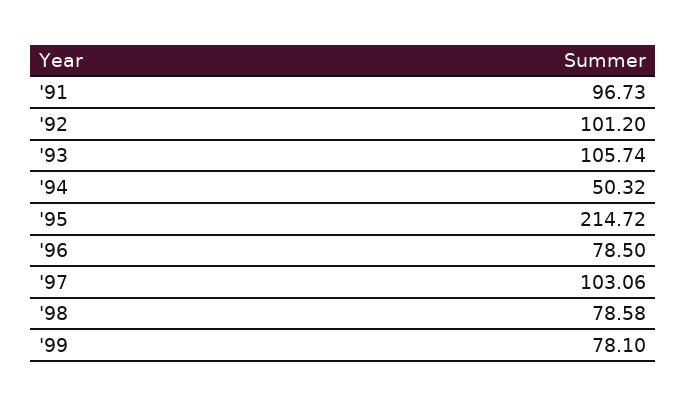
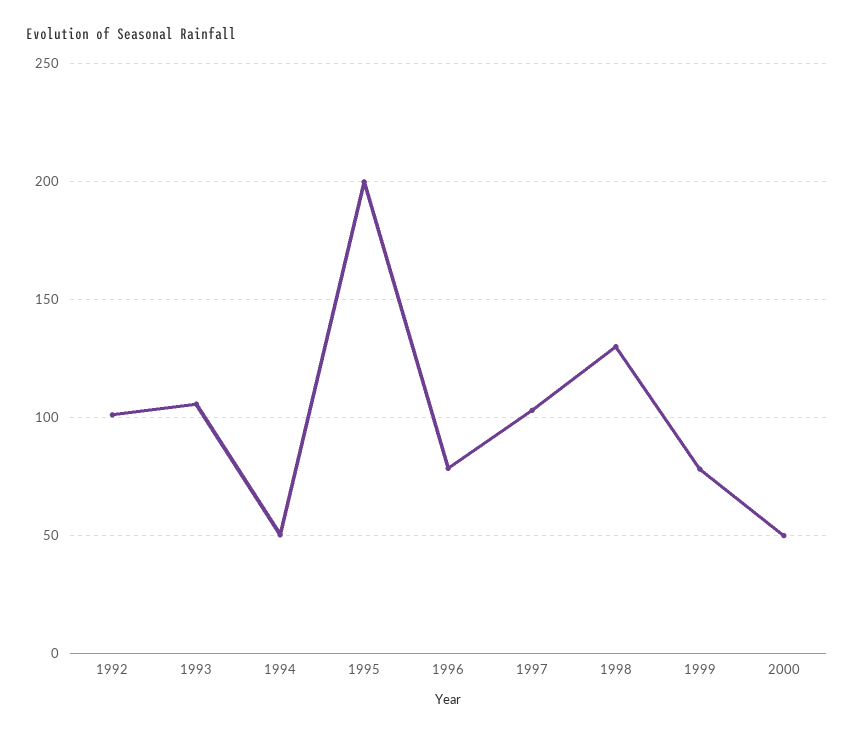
'91: 96.73 -> none
'95: 214.72 -> 200
'98: 78.58 -> 130
2000: none -> 50

